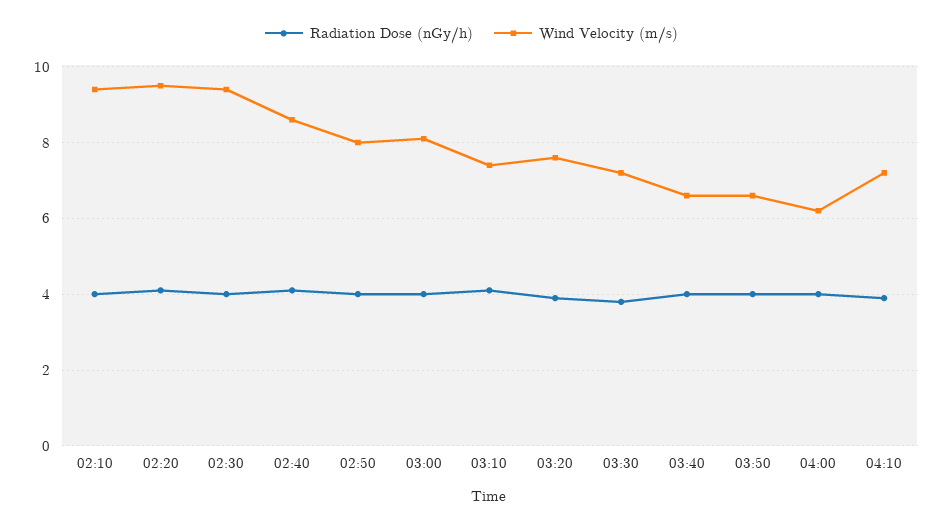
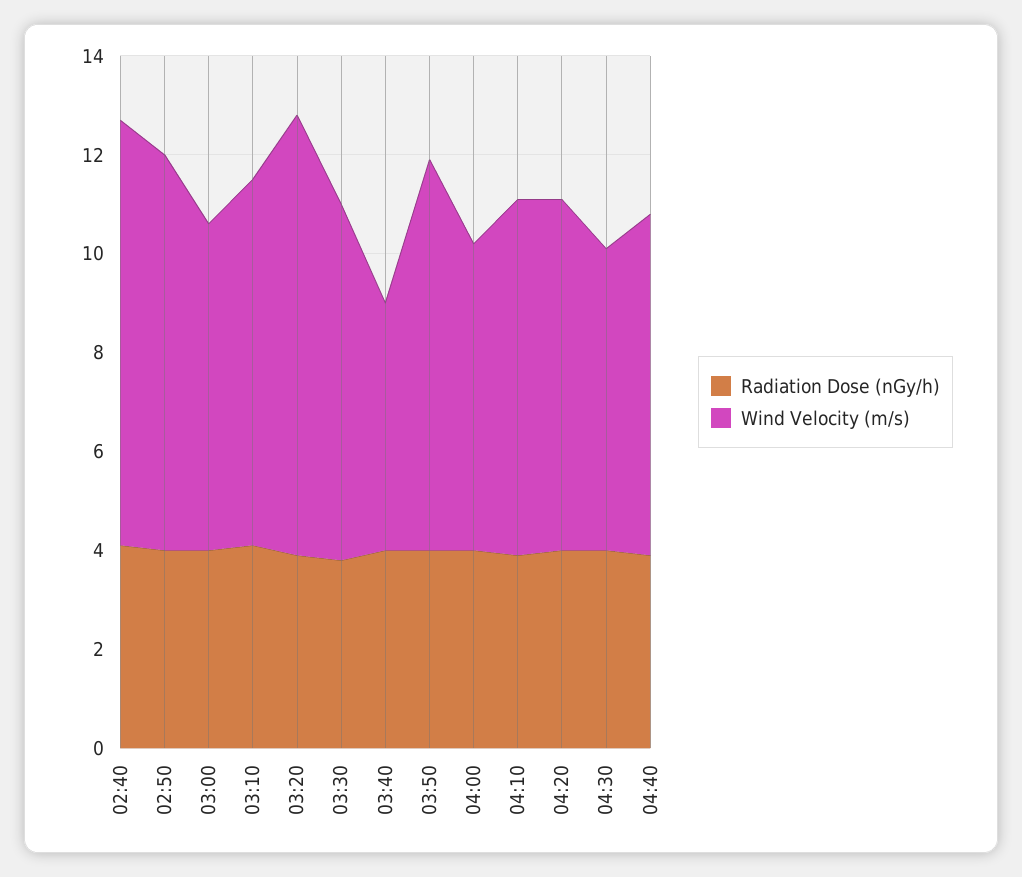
Radiation Dose (nGy/h), 02:10: 4 -> none
Wind Velocity (m/s), 02:10: 9.5 -> none
Radiation Dose (nGy/h), 02:20: 4 -> none
Wind Velocity (m/s), 02:20: 9.5 -> none
Radiation Dose (nGy/h), 02:30: 4 -> none
Wind Velocity (m/s), 02:30: 9.5 -> none
Wind Velocity (m/s), 03:00: 8 -> 6.5
Wind Velocity (m/s), 03:20: 7.5 -> 9
Wind Velocity (m/s), 03:40: 6.5 -> 5
Wind Velocity (m/s), 03:50: 6.5 -> 8
Radiation Dose (nGy/h), 04:20: none -> 4
Wind Velocity (m/s), 04:20: none -> 7
Radiation Dose (nGy/h), 04:30: none -> 4
Wind Velocity (m/s), 04:30: none -> 6
Radiation Dose (nGy/h), 04:40: none -> 4
Wind Velocity (m/s), 04:40: none -> 7

